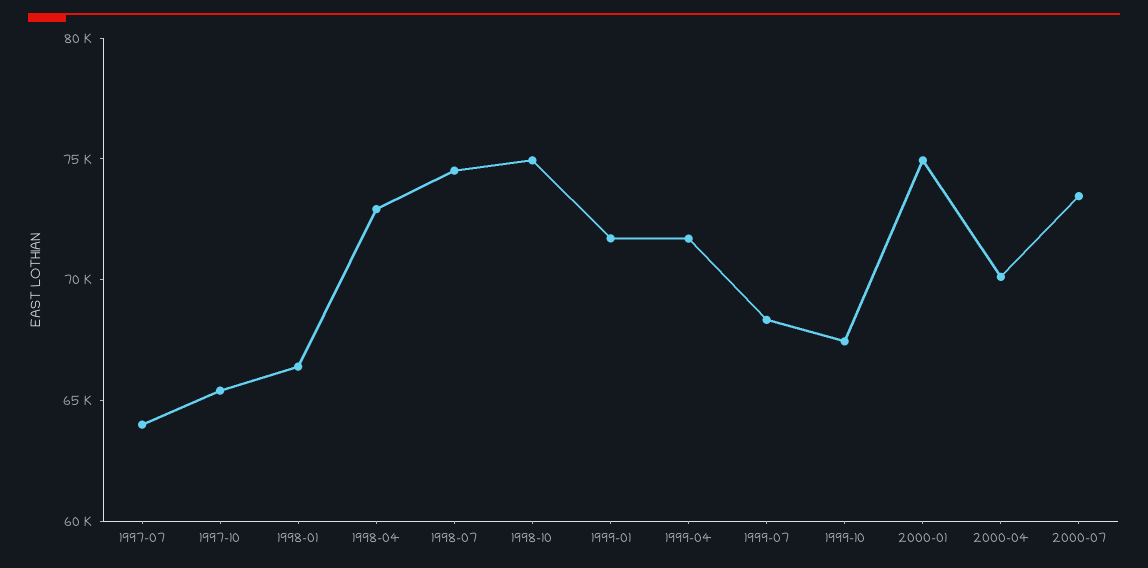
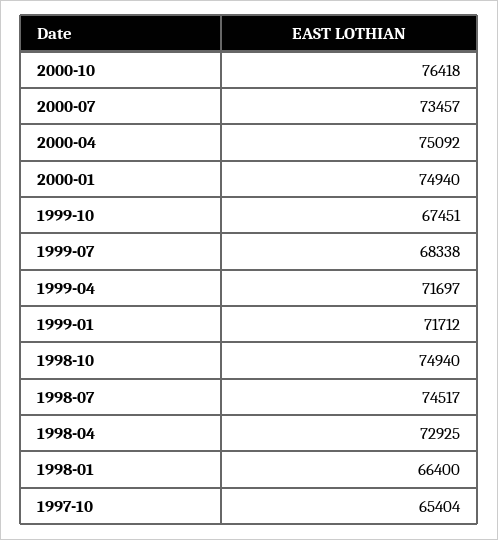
1997-07: 64000 -> none
2000-04: 70000 -> 75092
2000-10: none -> 76418

